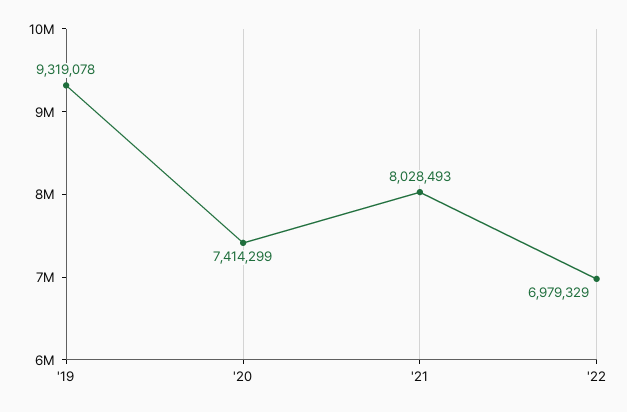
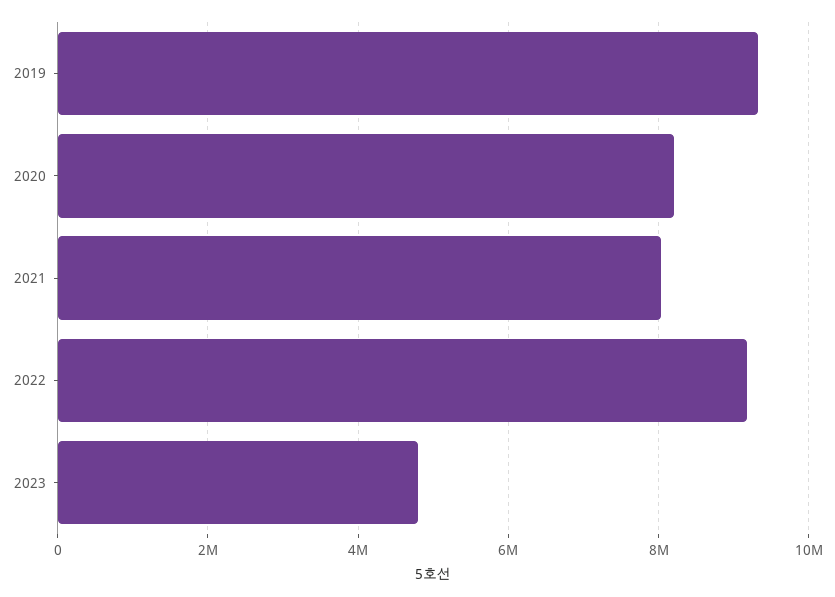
'20: 7414299 -> 8200000
'22: 6979329 -> 9200000
2023: none -> 4800000

